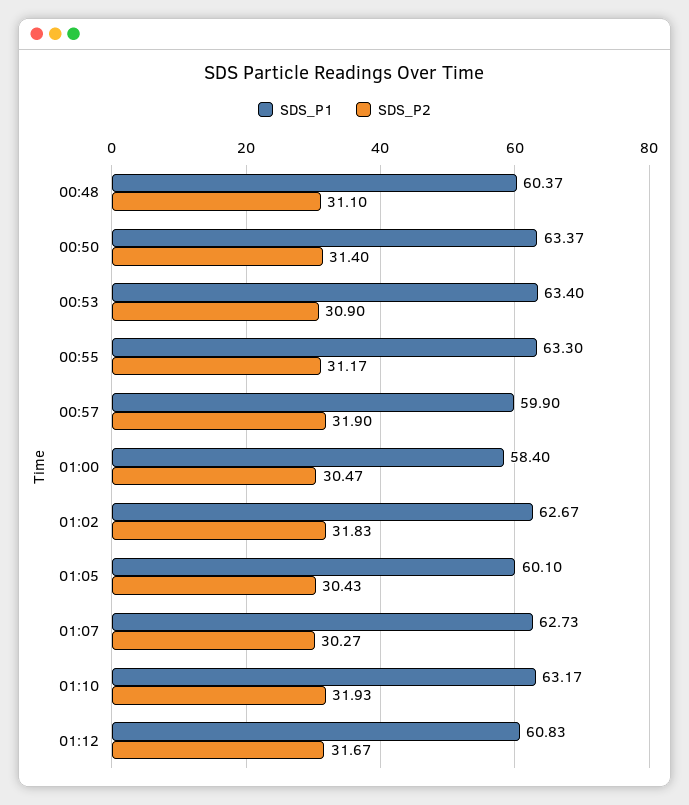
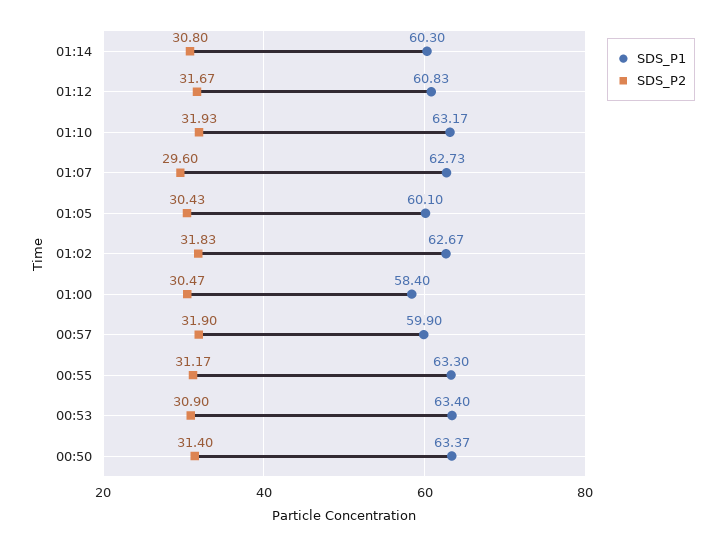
SDS_P1, 00:48: 60.37 -> none
SDS_P2, 00:48: 31.1 -> none
SDS_P2, 01:07: 30.27 -> 29.6
SDS_P1, 01:14: none -> 60.3
SDS_P2, 01:14: none -> 30.8

